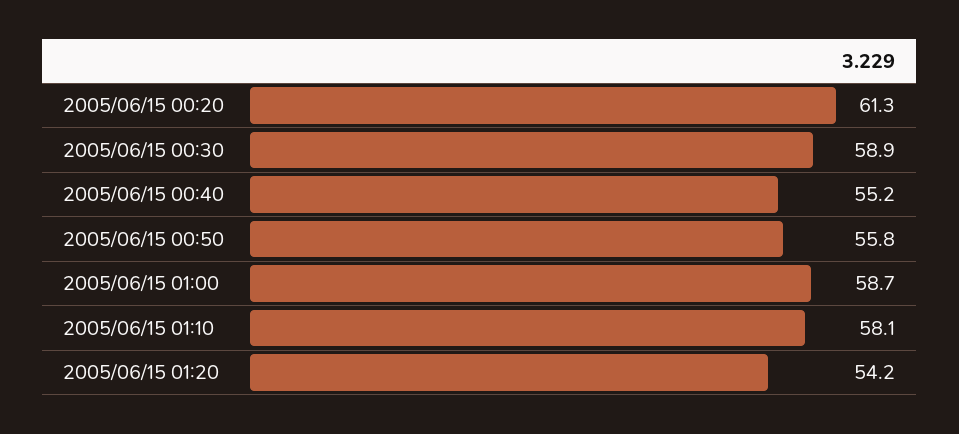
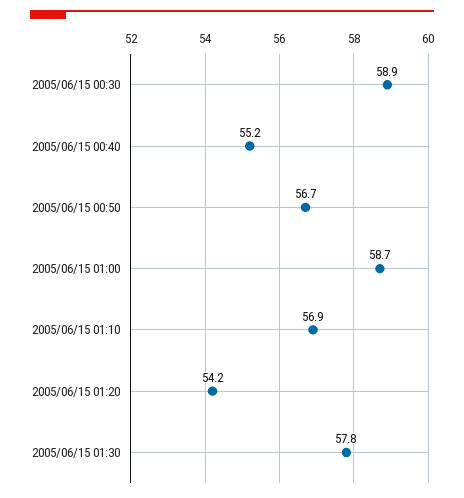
2005/06/15 00:20: 61.3 -> none
2005/06/15 00:50: 55.8 -> 56.7
2005/06/15 01:10: 58.1 -> 56.9
2005/06/15 01:30: none -> 57.8

